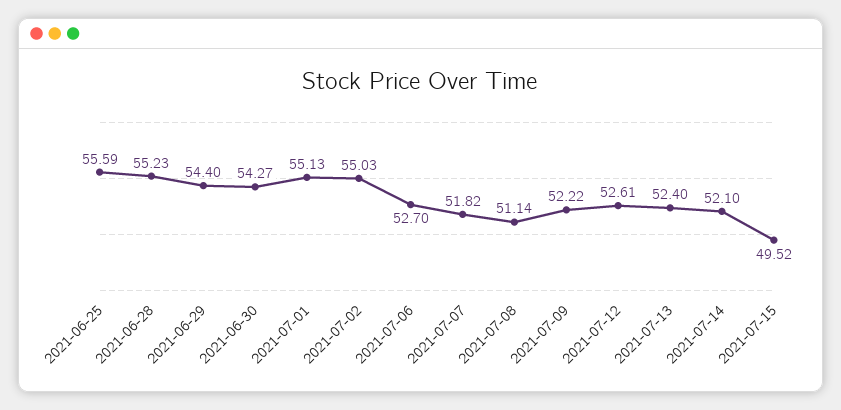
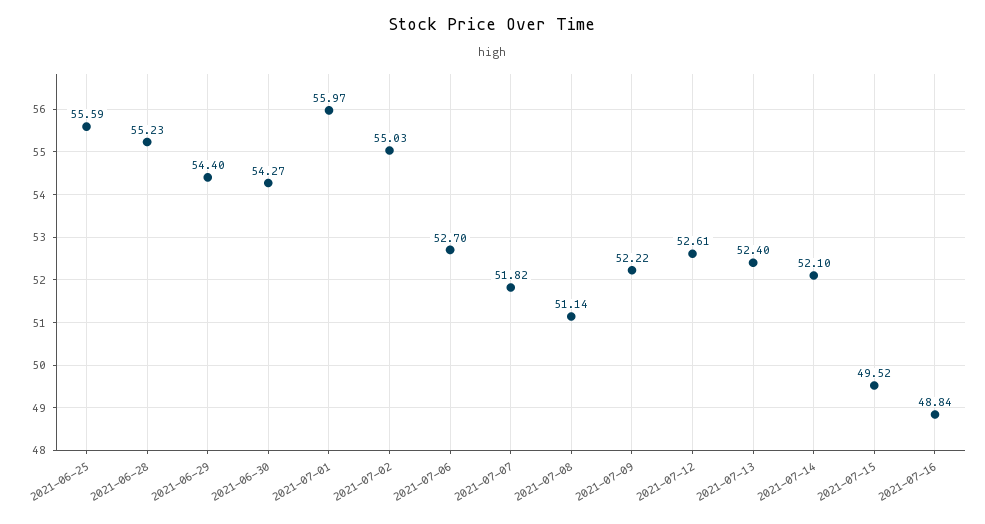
2021-07-01: 55.13 -> 55.97
2021-07-16: none -> 48.84

